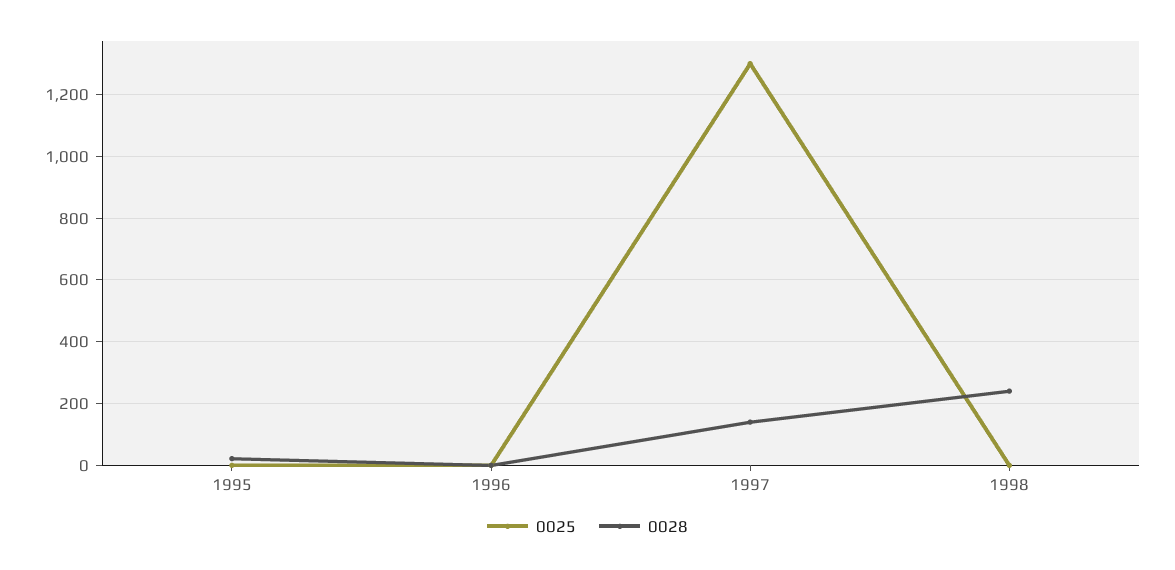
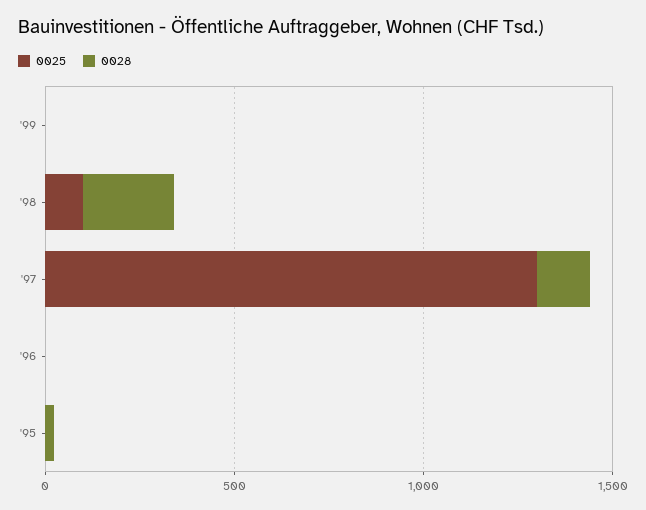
0025, 1998: 0 -> 100
0025, '99: none -> 0
0028, '99: none -> 0

